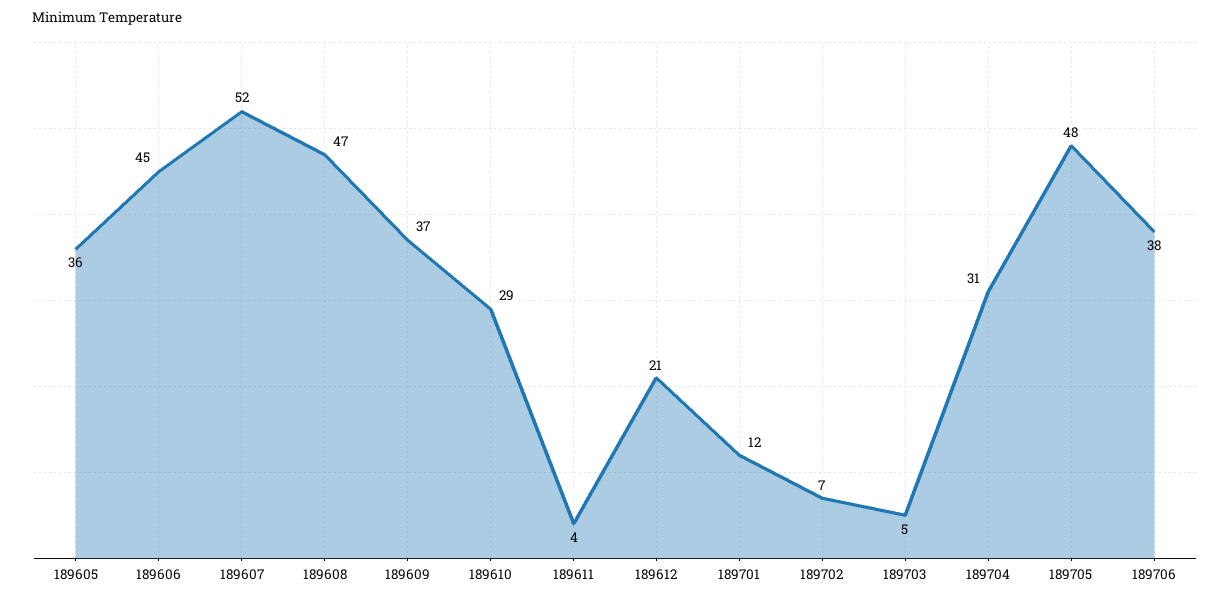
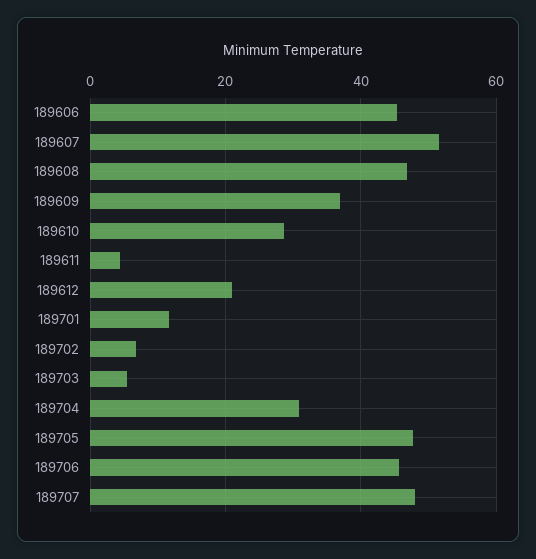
189605: 36 -> none
189706: 38 -> 46
189707: none -> 48

